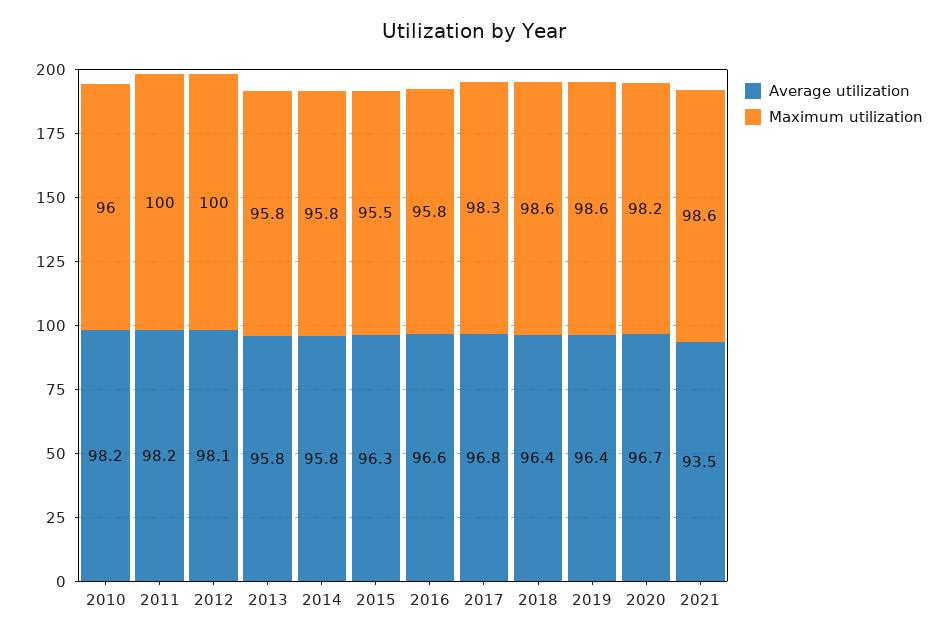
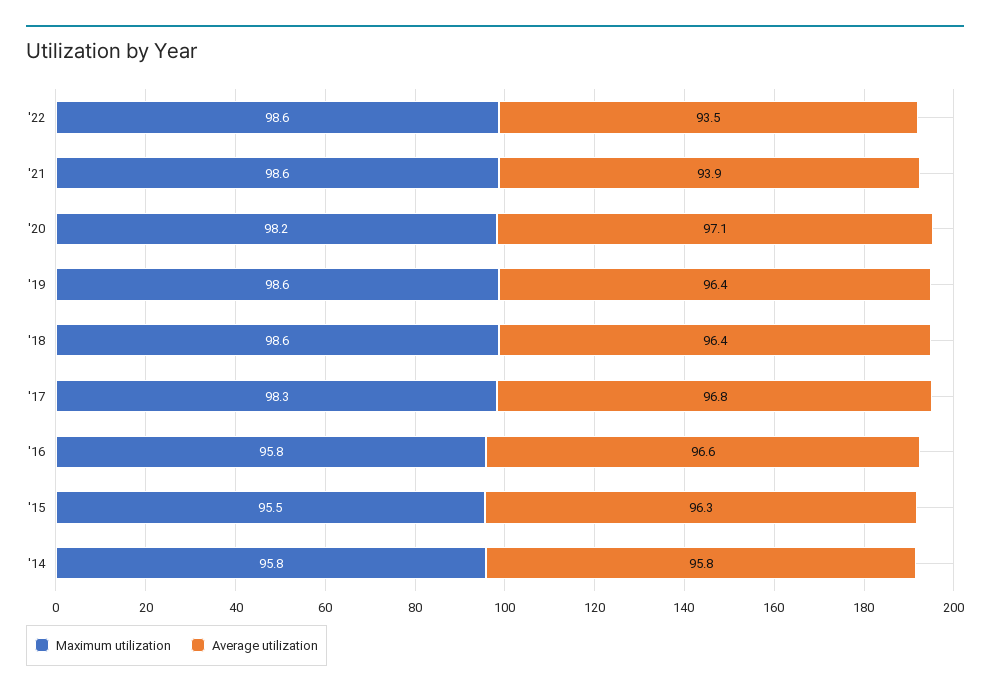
Average utilization, 2010: 98.2 -> none
Maximum utilization, 2010: 96 -> none
Average utilization, 2011: 98.2 -> none
Maximum utilization, 2011: 100 -> none
Average utilization, 2012: 98.1 -> none
Maximum utilization, 2012: 100 -> none
Average utilization, 2013: 95.8 -> none
Maximum utilization, 2013: 95.8 -> none
Average utilization, 2020: 96.7 -> 97.1
Average utilization, 2021: 93.5 -> 93.9
Maximum utilization, '22: none -> 98.6
Average utilization, '22: none -> 93.5

